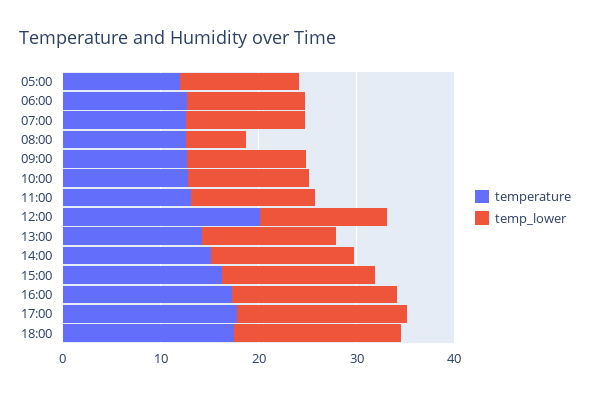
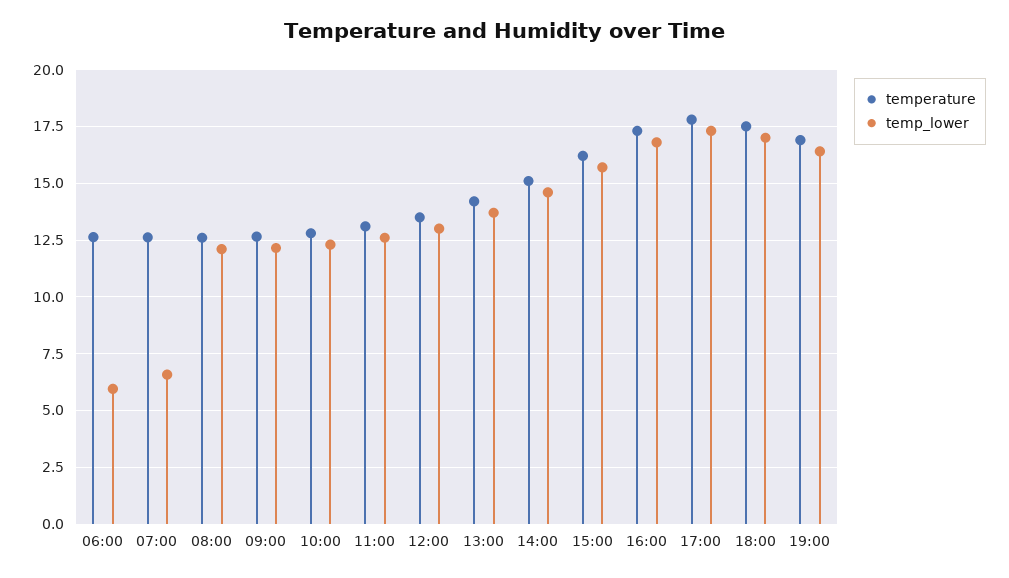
temperature, 05:00: 12 -> none
temp_lower, 05:00: 12 -> none
temp_lower, 06:00: 12 -> 6
temp_lower, 07:00: 12 -> 6.5
temp_lower, 08:00: 6 -> 12
temperature, 12:00: 20 -> 13.5
temperature, 19:00: none -> 17
temp_lower, 19:00: none -> 16.5

